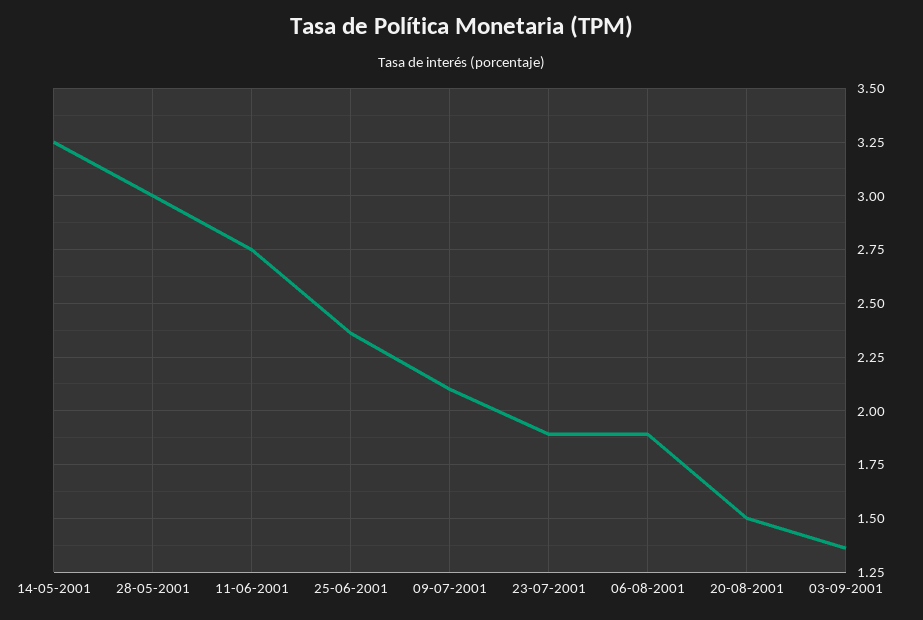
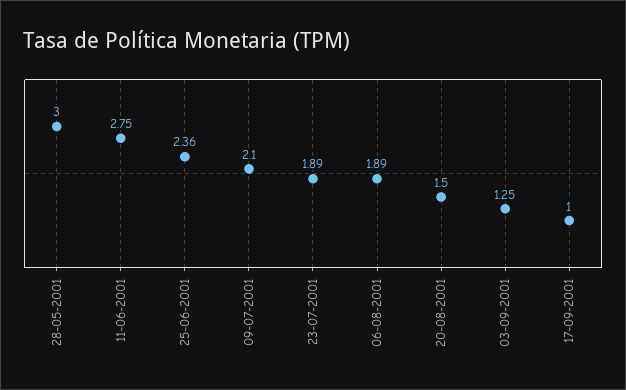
14-05-2001: 3.25 -> none
03-09-2001: 1.35 -> 1.25
17-09-2001: none -> 1

